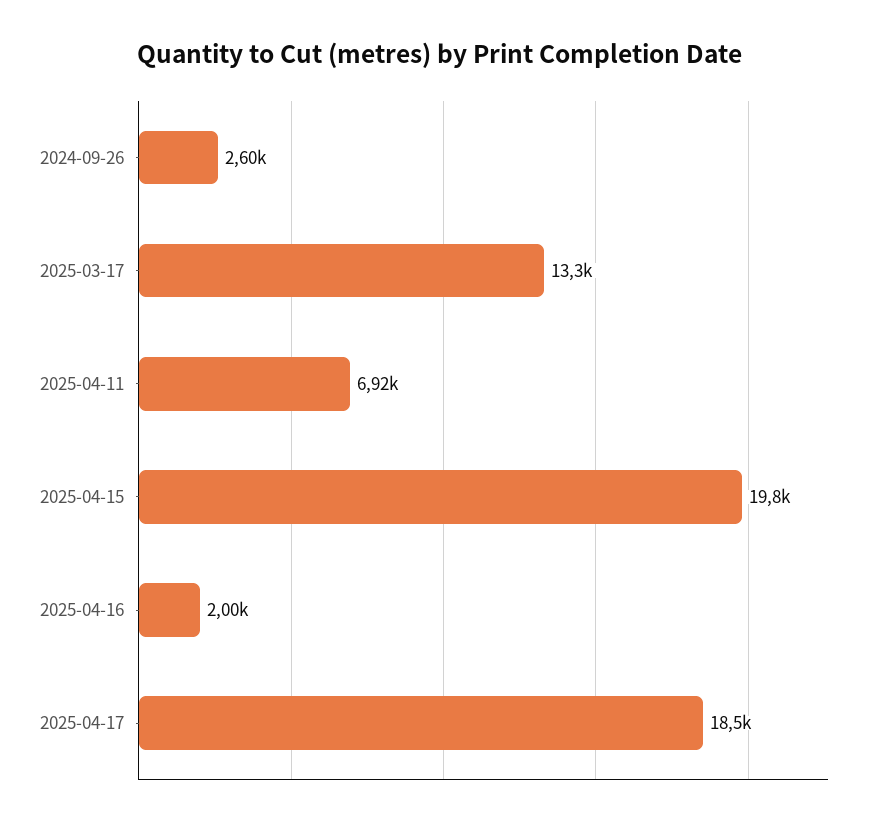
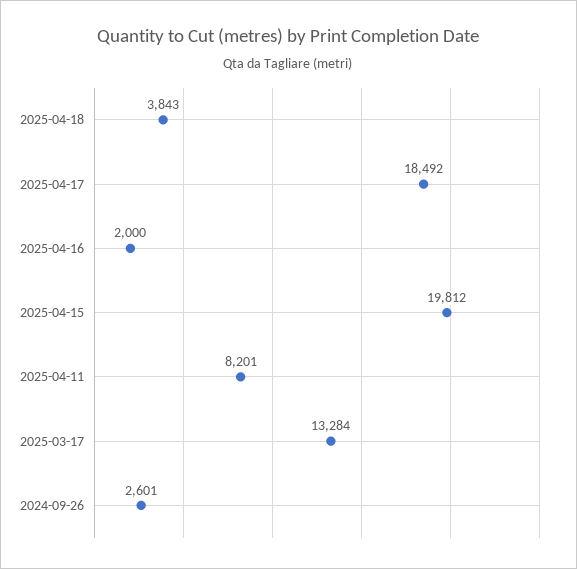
2025-04-11: 6920 -> 8201
2025-04-18: none -> 3843

